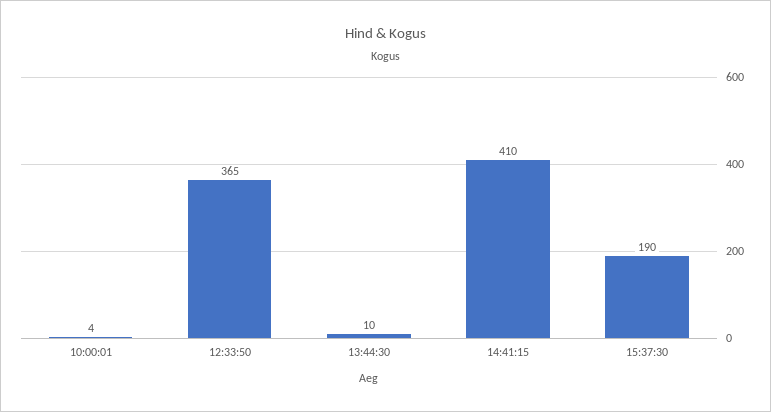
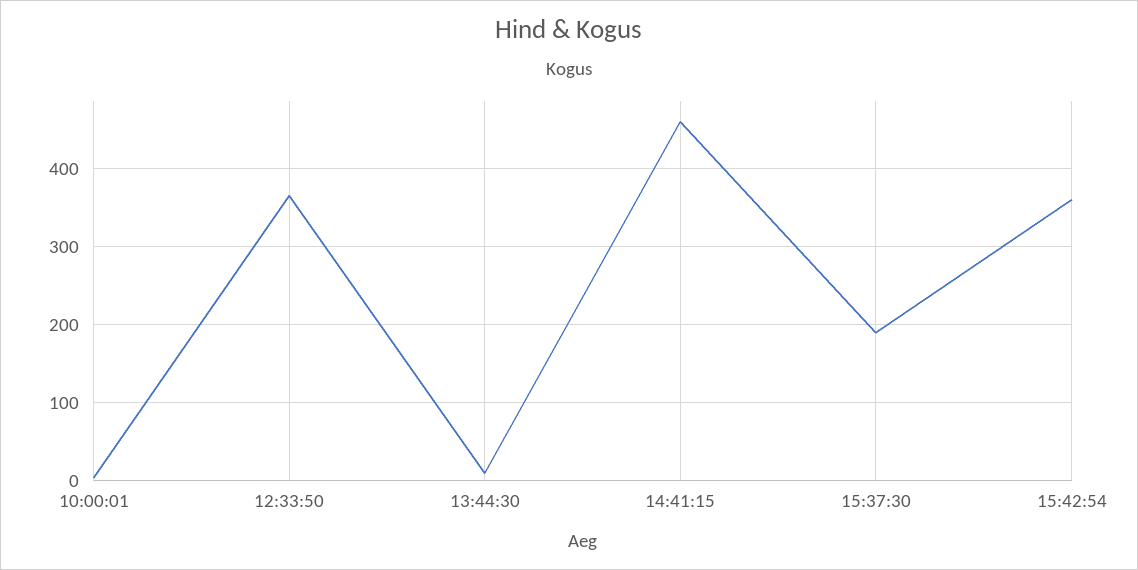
14:41:15: 410 -> 460
15:42:54: none -> 360

